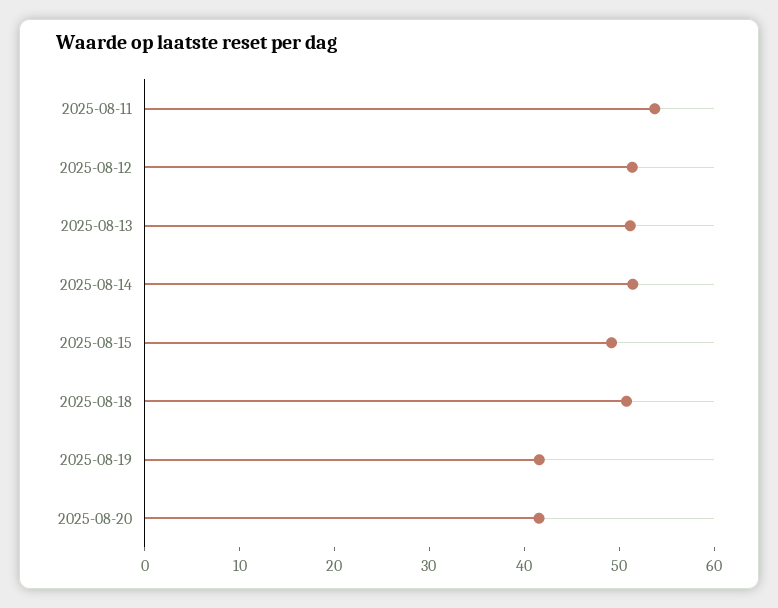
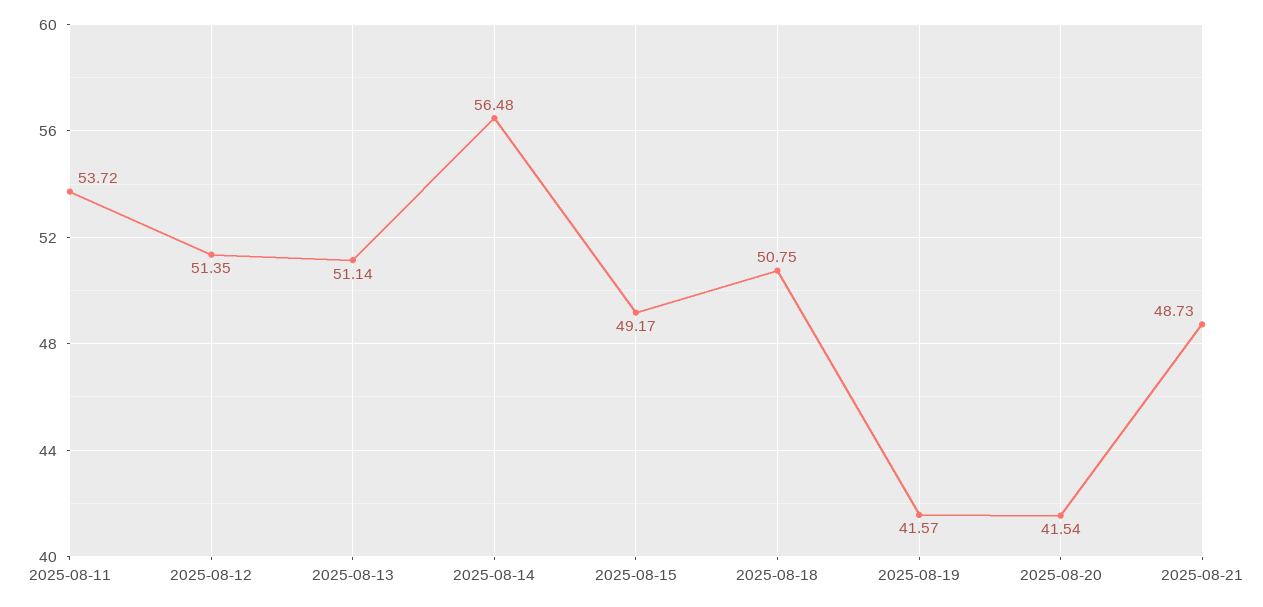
2025-08-14: 52 -> 56.48
2025-08-21: none -> 48.73

